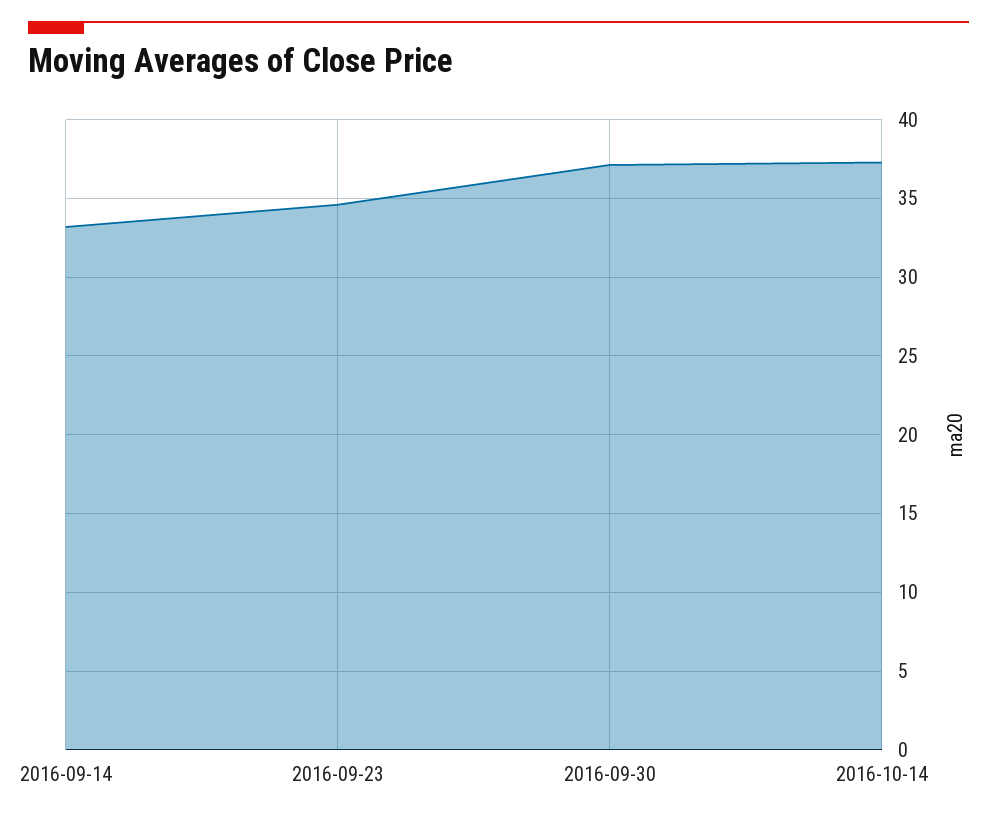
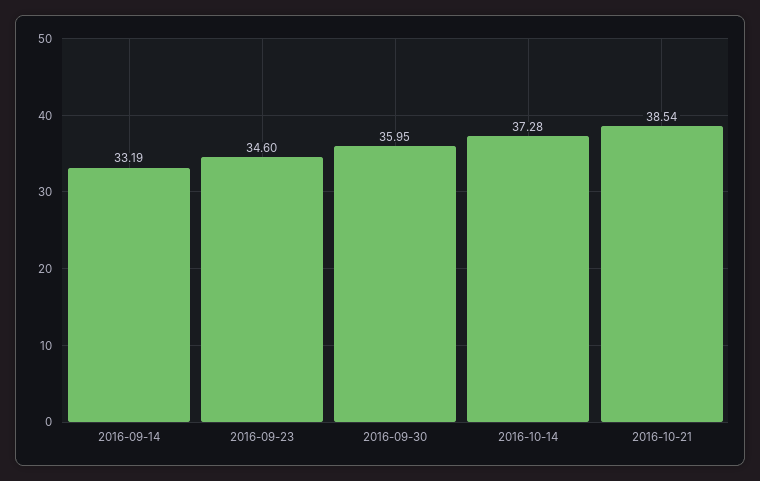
2016-09-30: 37 -> 35.95
2016-10-21: none -> 38.54

